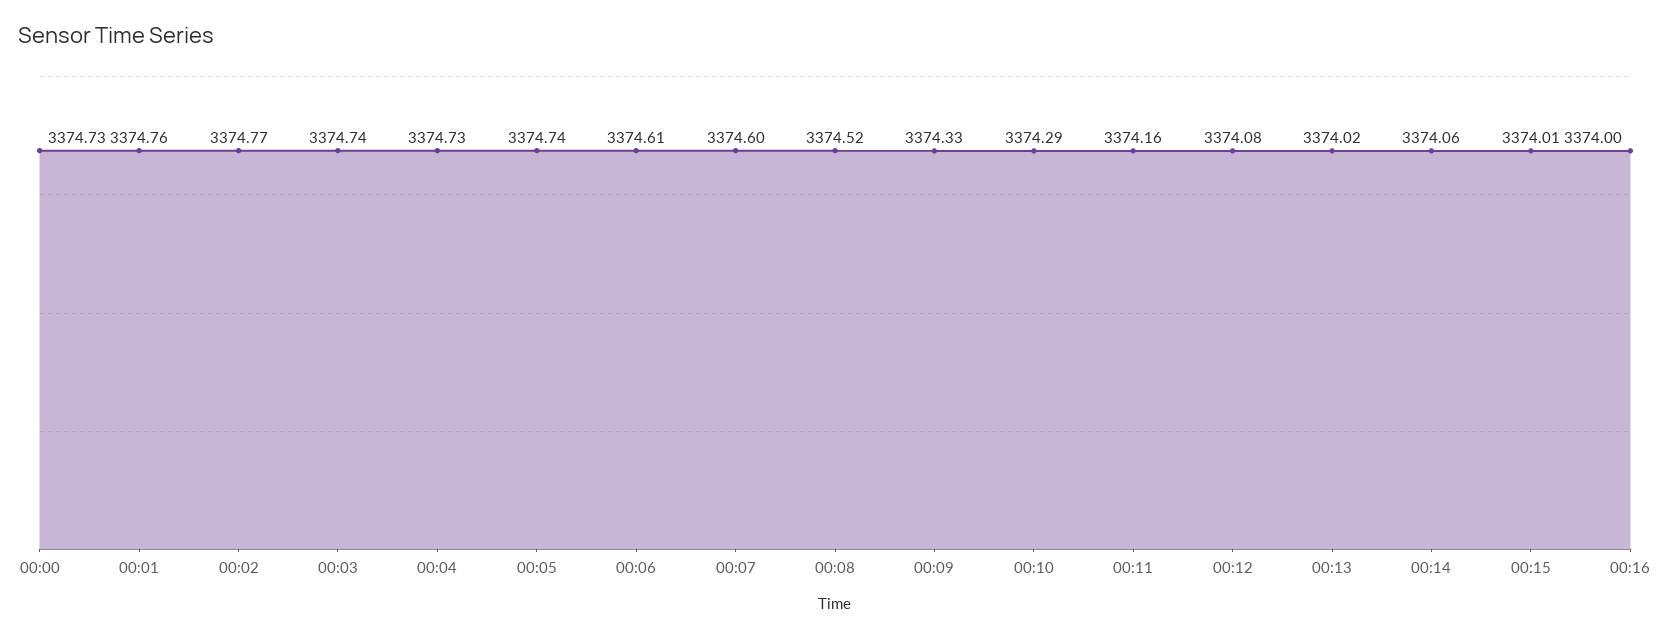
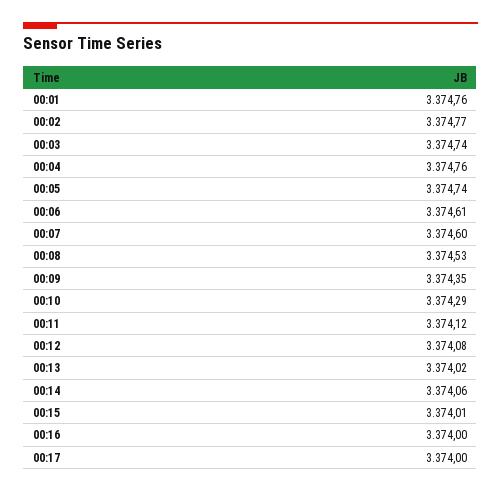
00:00: 3374.73 -> none
00:04: 3374.73 -> 3374.76
00:08: 3374.52 -> 3374.53
00:09: 3374.33 -> 3374.35
00:11: 3374.16 -> 3374.12
00:17: none -> 3374

